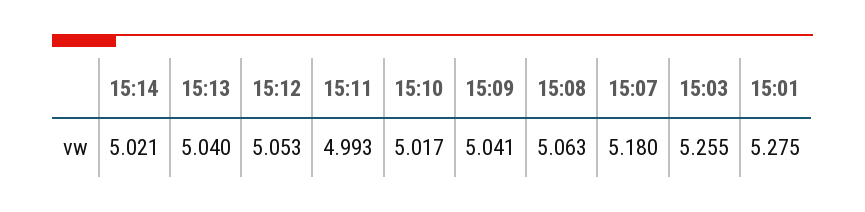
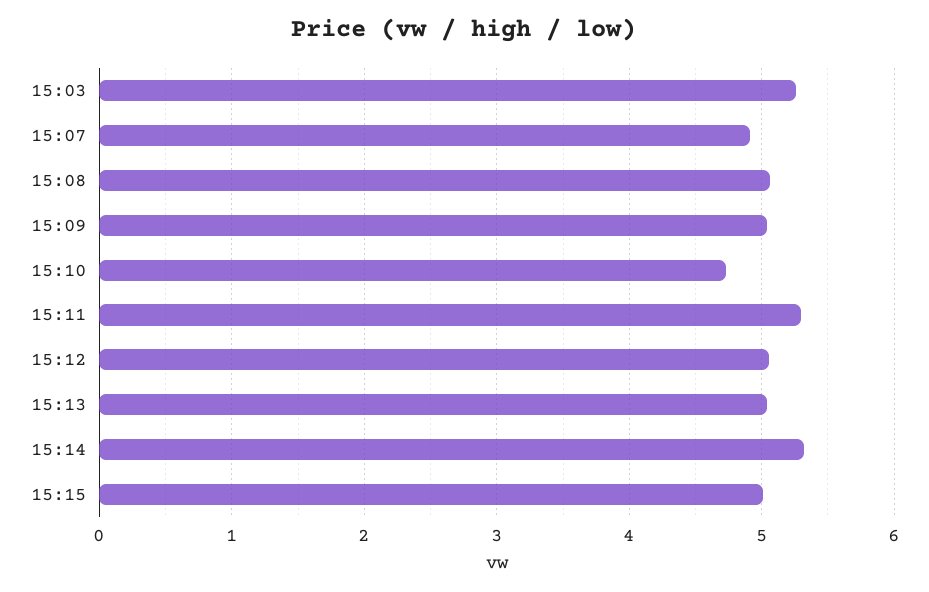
15:14: 5.021 -> 5.3
15:11: 4.993 -> 5.3
15:10: 5.017 -> 4.7
15:07: 5.18 -> 4.9
15:01: 5.275 -> none
15:15: none -> 5

